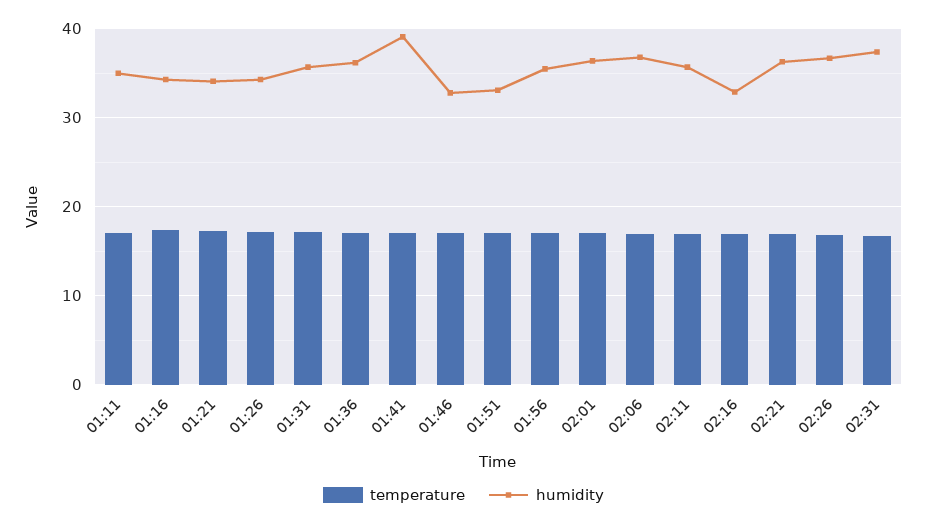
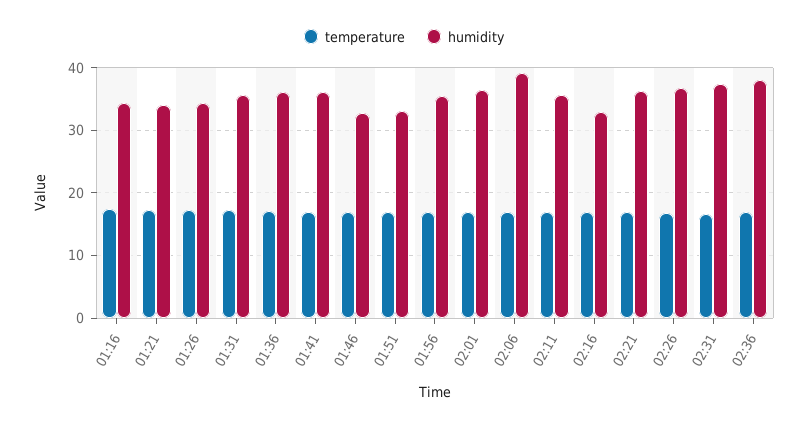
temperature, 01:11: 17 -> none
humidity, 01:11: 35 -> none
humidity, 01:41: 39 -> 36
humidity, 02:06: 37 -> 39
temperature, 02:36: none -> 17
humidity, 02:36: none -> 38

